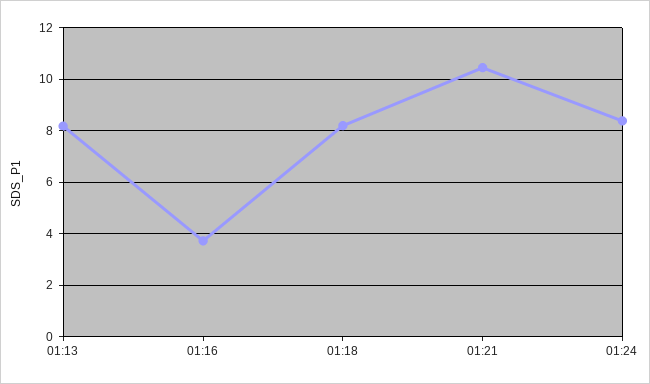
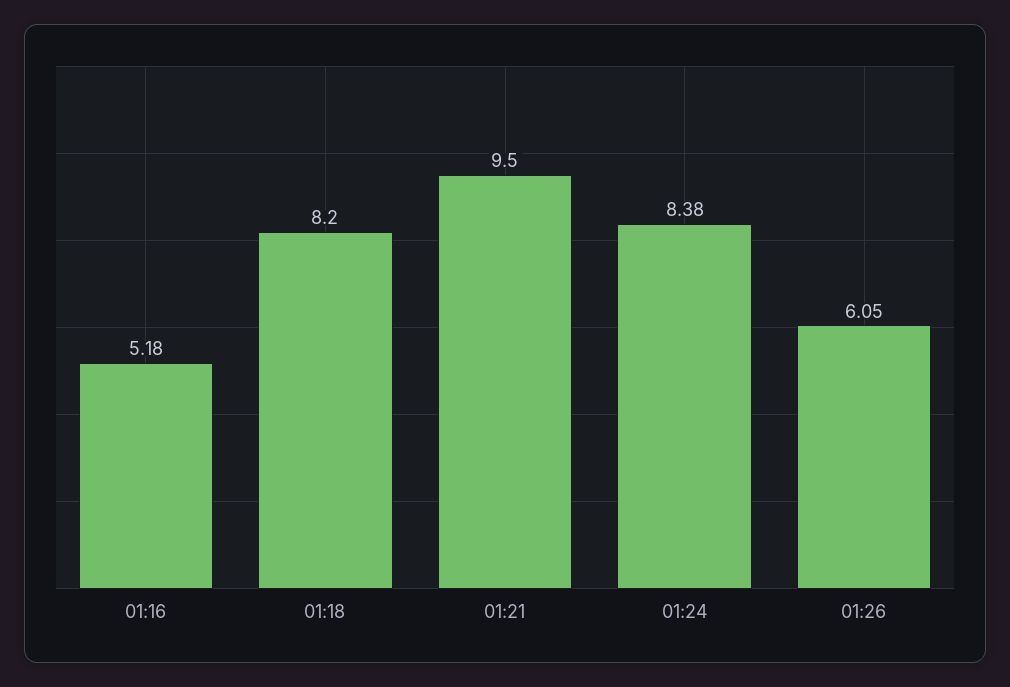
01:13: 8.25 -> none
01:16: 3.75 -> 5.18
01:21: 10.5 -> 9.5
01:26: none -> 6.05

